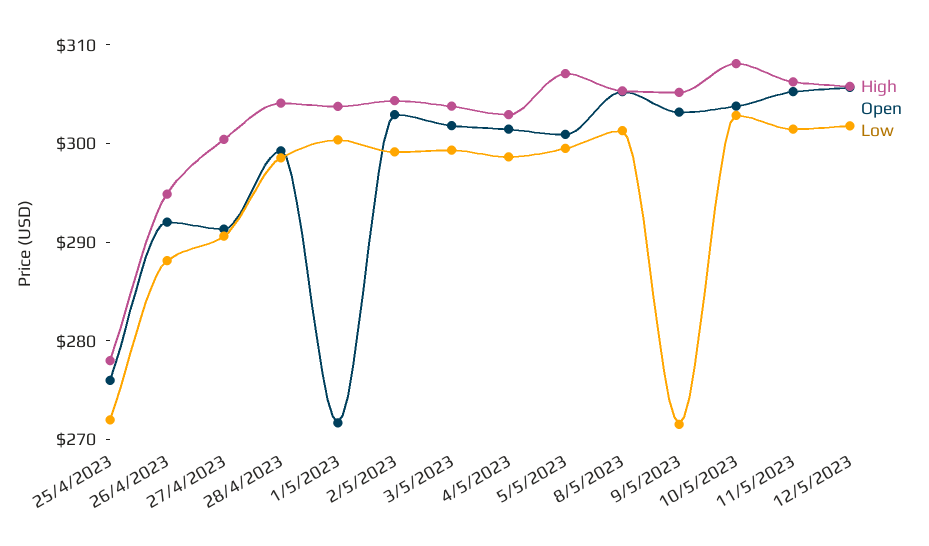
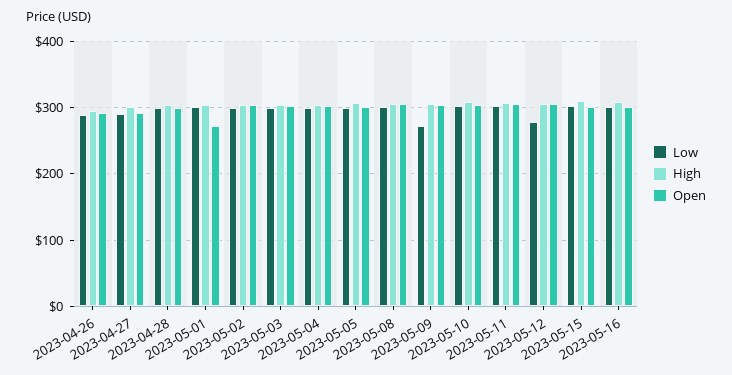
High, 25/4/2023: 278 -> none
Open, 25/4/2023: 276 -> none
Low, 25/4/2023: 272 -> none
Low, 12/5/2023: 302 -> 280
Low, 2023-05-15: none -> 300
High, 2023-05-15: none -> 310
Open, 2023-05-15: none -> 300
Low, 2023-05-16: none -> 300
High, 2023-05-16: none -> 310
Open, 2023-05-16: none -> 300

